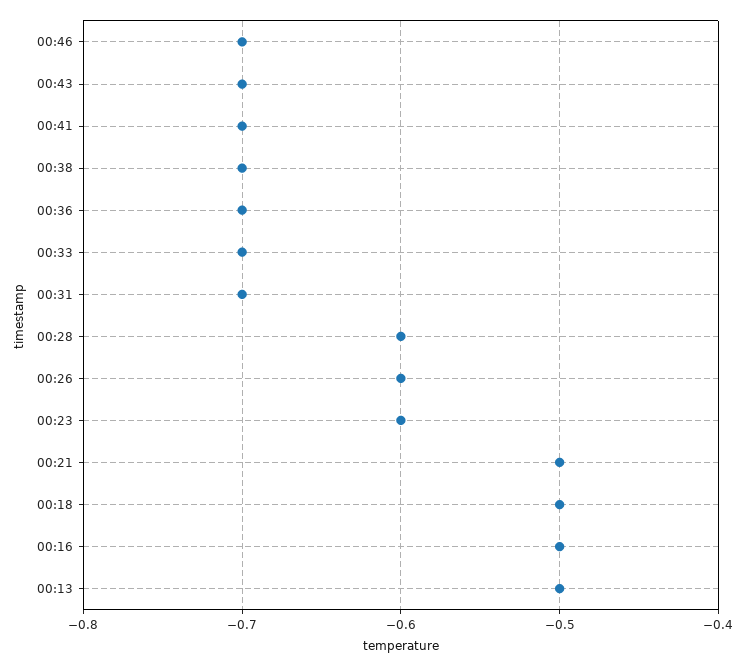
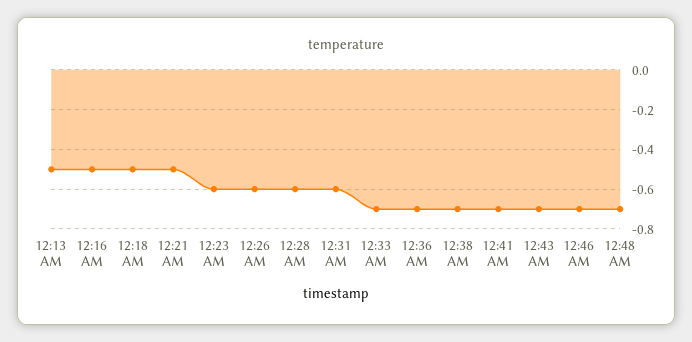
00:31: -0.7 -> -0.6
12:48 AM: none -> -0.7

